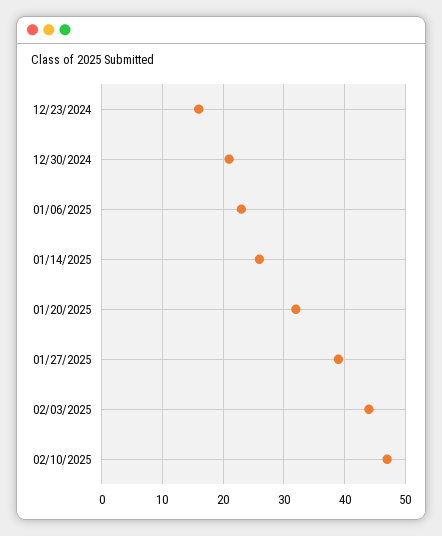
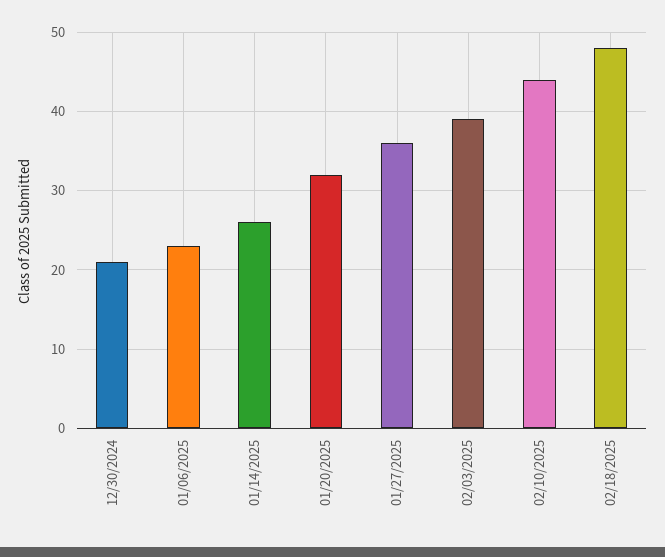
12/23/2024: 16 -> none
01/27/2025: 39 -> 36
02/03/2025: 44 -> 39
02/10/2025: 47 -> 44
02/18/2025: none -> 48

